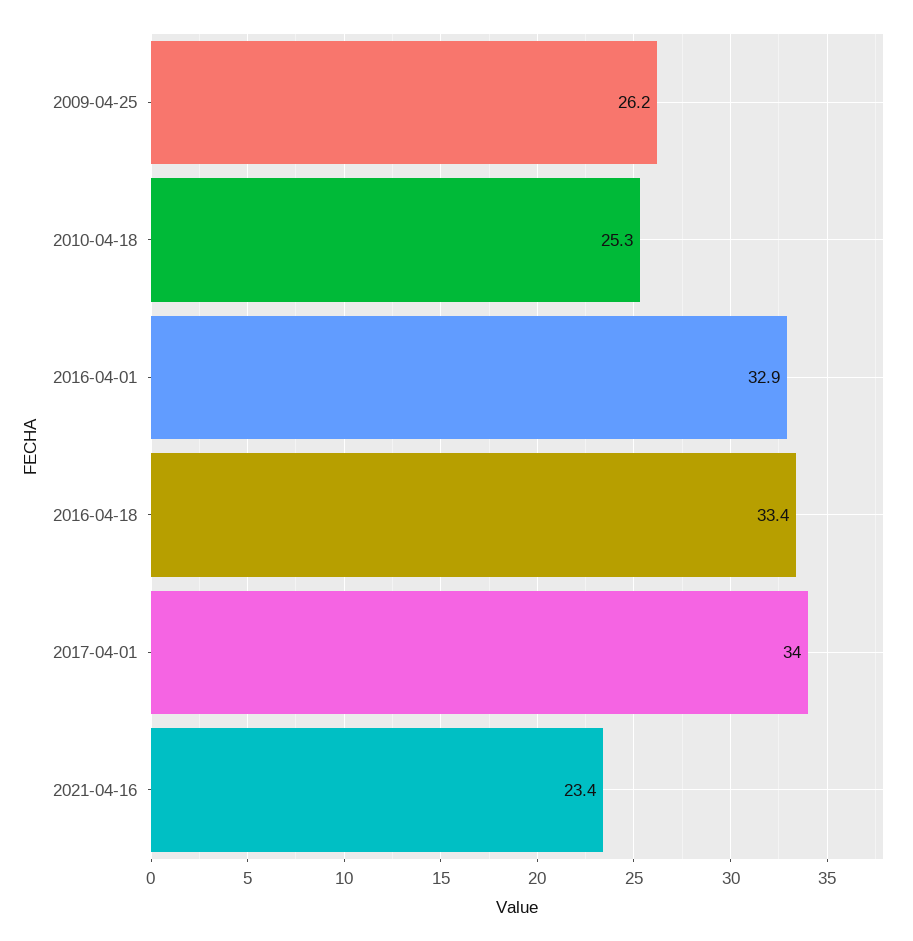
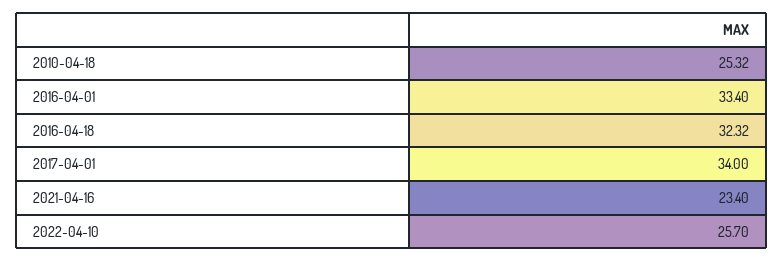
2009-04-25: 26.2 -> none
2016-04-01: 32.9 -> 33.4
2016-04-18: 33.4 -> 32.32
2022-04-10: none -> 25.7

